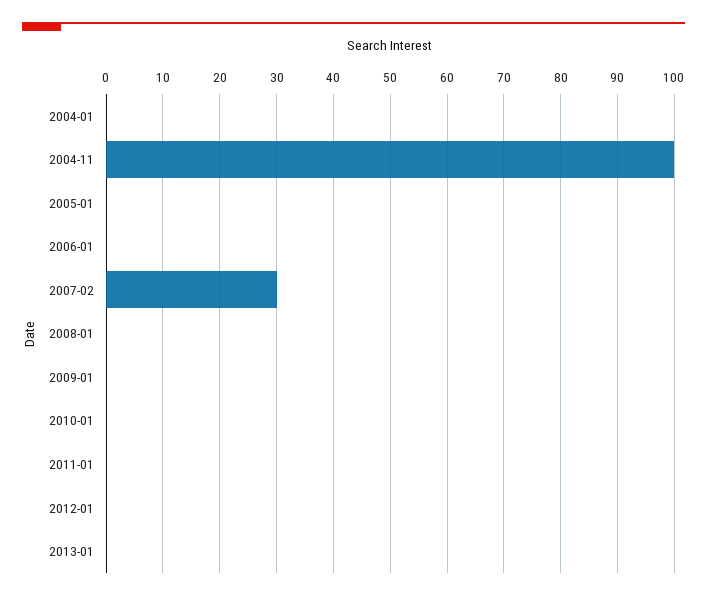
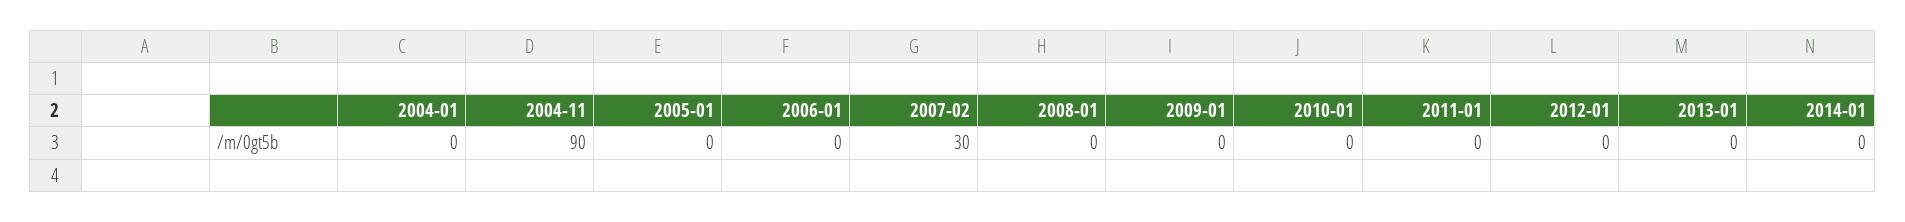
2004-11: 100 -> 90
2014-01: none -> 0

